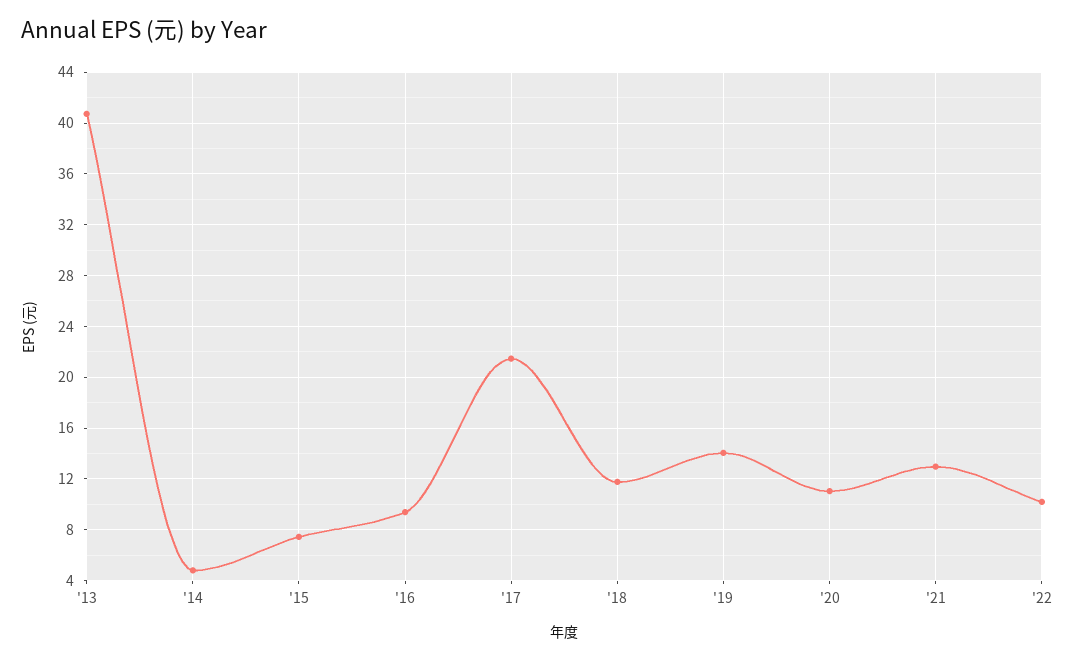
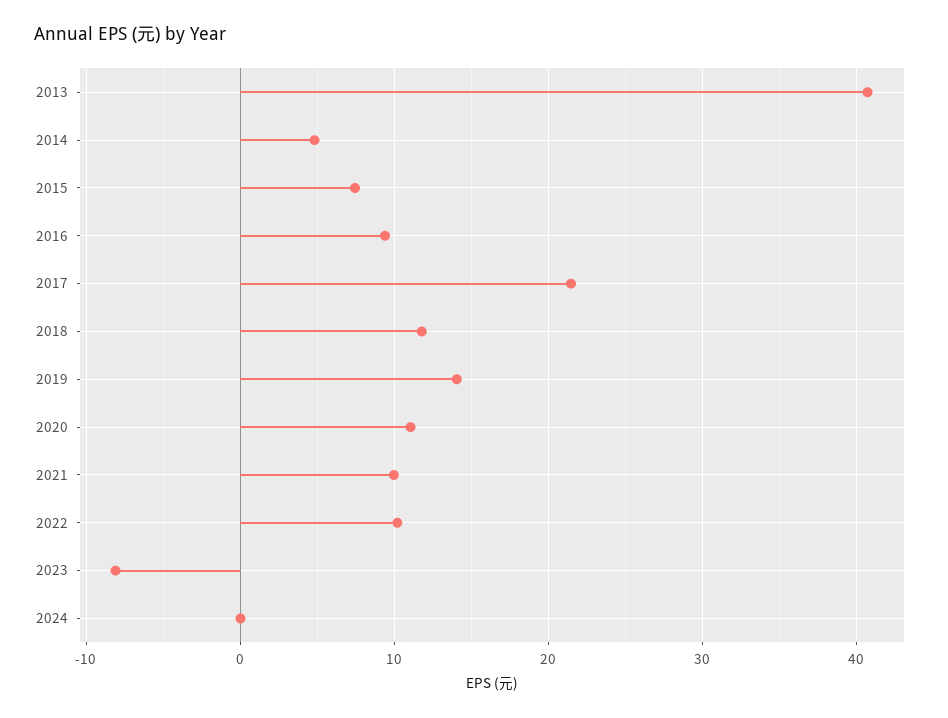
'21: 13 -> 10
2023: none -> -8
2024: none -> 0

